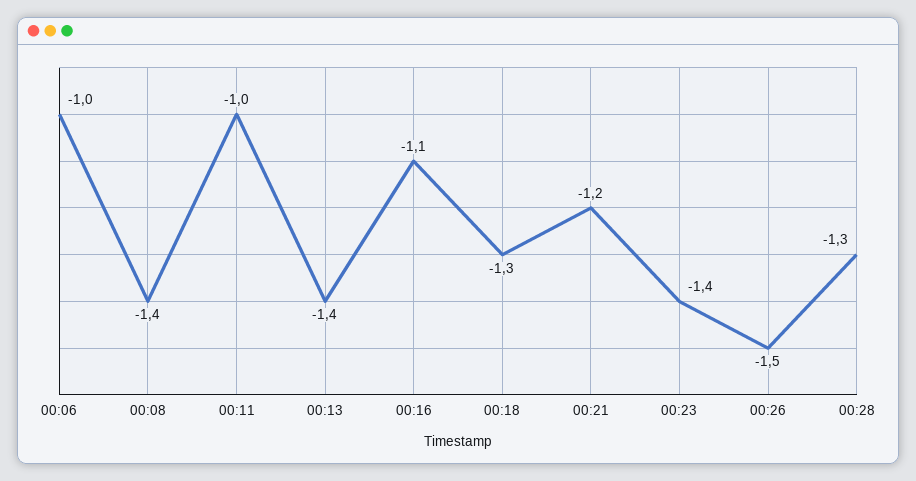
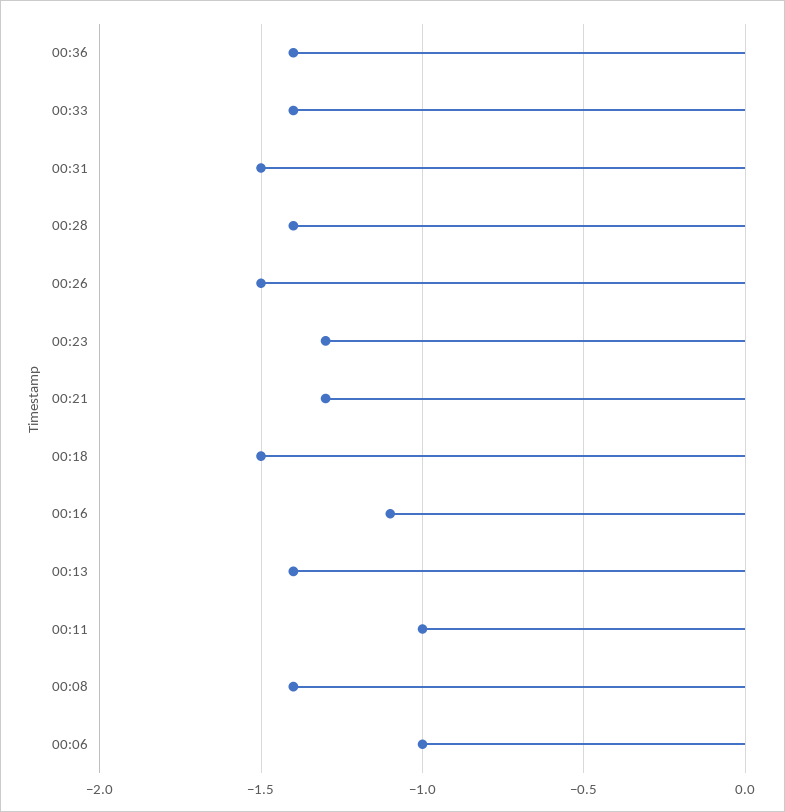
00:18: -1.3 -> -1.5
00:21: -1.2 -> -1.3
00:23: -1.4 -> -1.3
00:28: -1.3 -> -1.4
00:36: none -> -1.4
00:33: none -> -1.4
00:31: none -> -1.5

